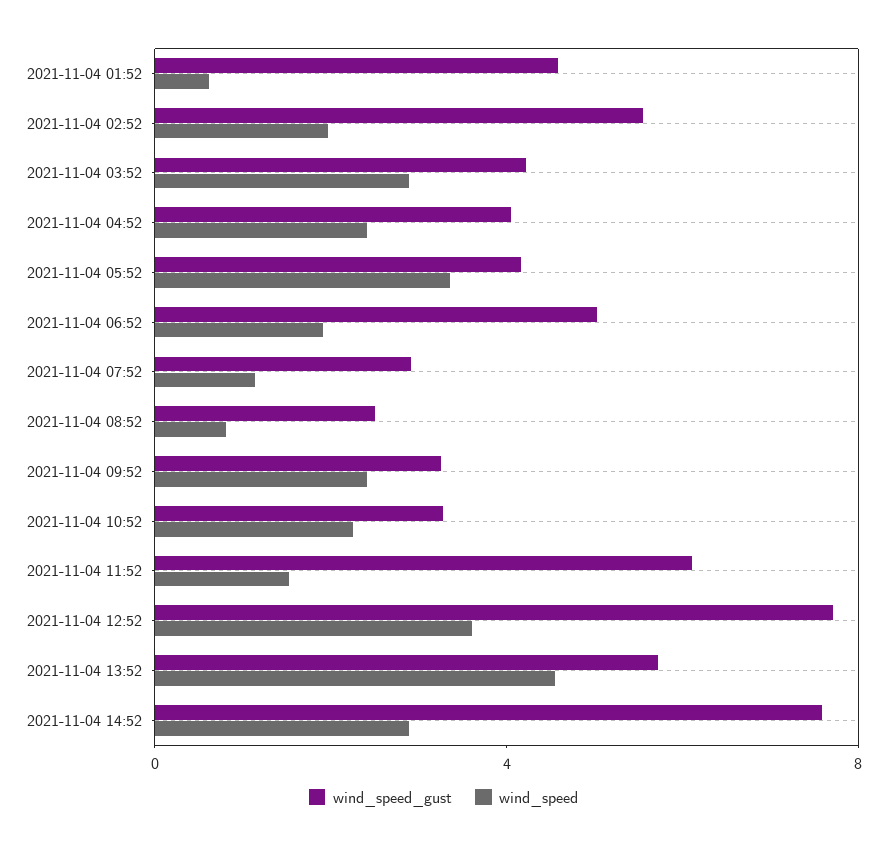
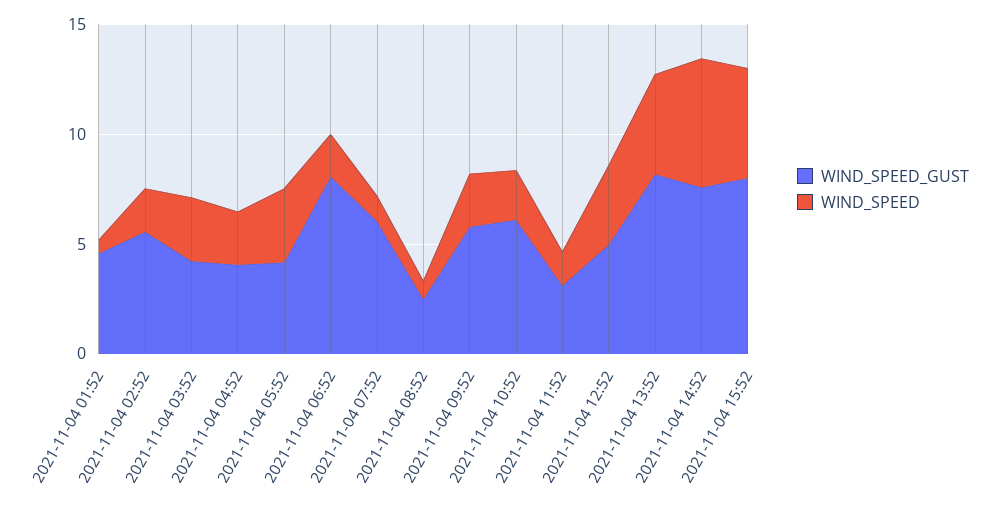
wind_speed_gust, 2021-11-04 06:52: 5 -> 8
wind_speed_gust, 2021-11-04 07:52: 3 -> 6
wind_speed_gust, 2021-11-04 09:52: 3 -> 6
wind_speed_gust, 2021-11-04 10:52: 3 -> 6
wind_speed_gust, 2021-11-04 11:52: 6 -> 3
wind_speed_gust, 2021-11-04 12:52: 8 -> 5
wind_speed_gust, 2021-11-04 13:52: 6 -> 8
wind_speed, 2021-11-04 14:52: 3 -> 6
wind_speed_gust, 2021-11-04 15:52: none -> 8
wind_speed, 2021-11-04 15:52: none -> 5

